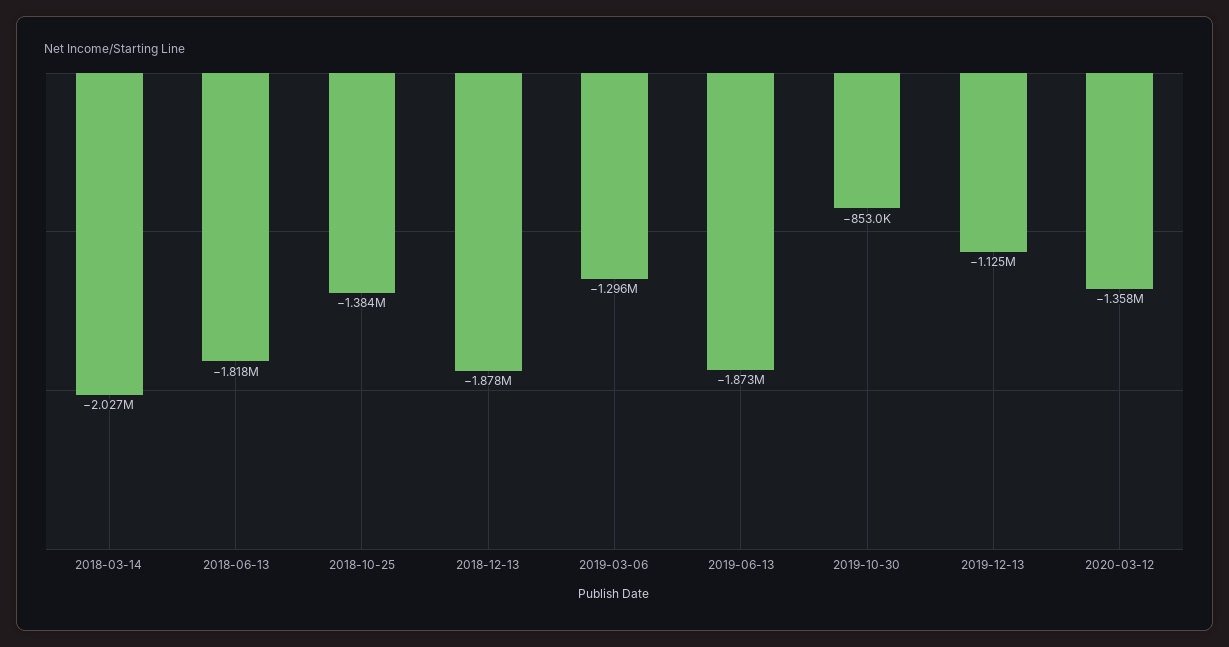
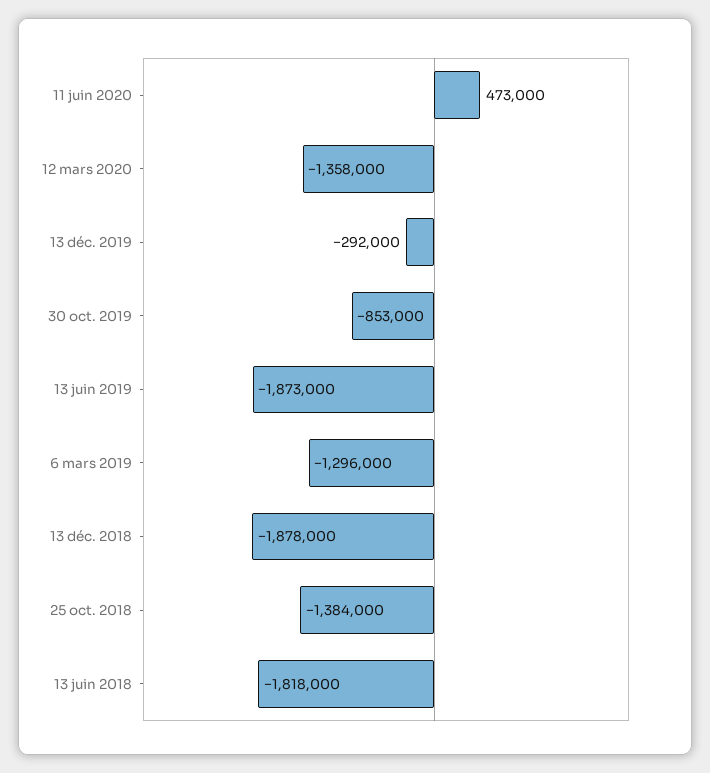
2018-03-14: -2027000 -> none
2019-12-13: -1125000 -> -292000
11 juin 2020: none -> 473000

